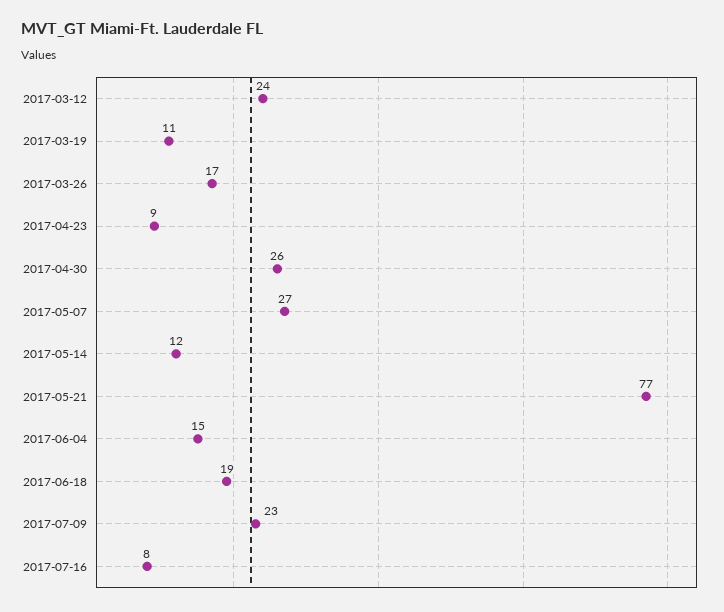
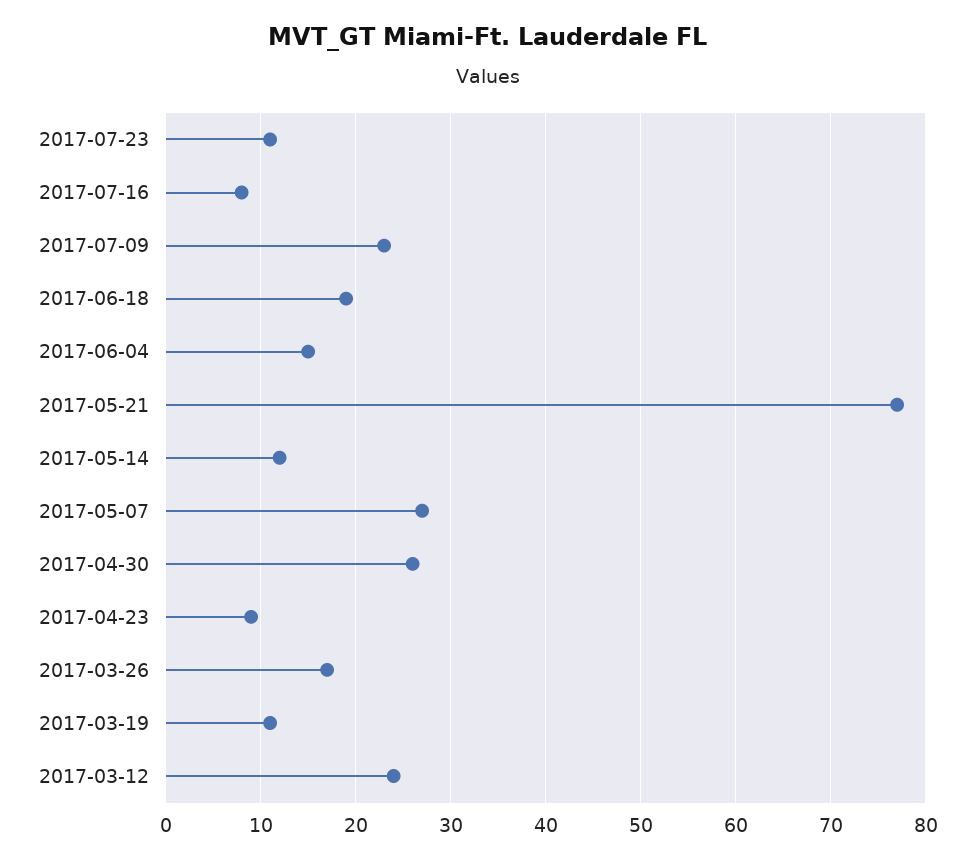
2017-07-23: none -> 11

